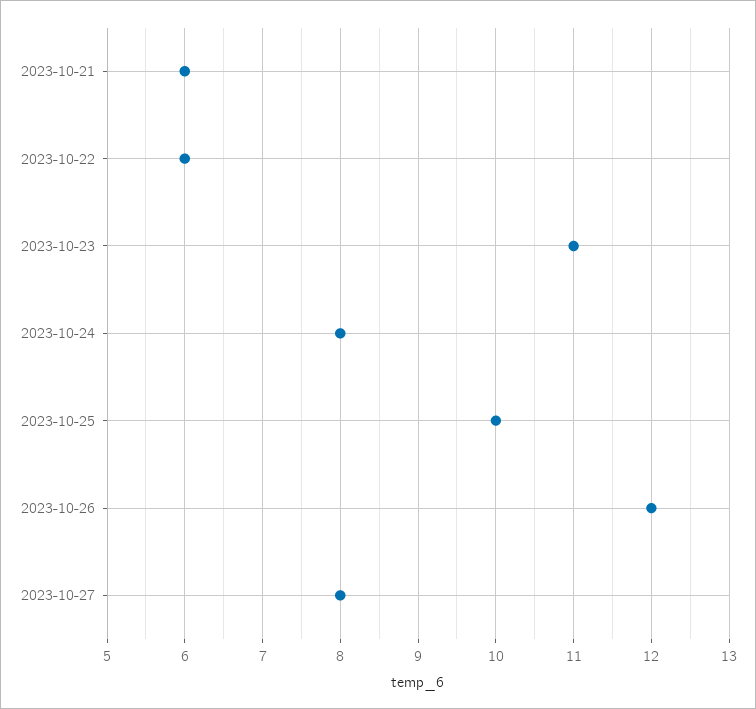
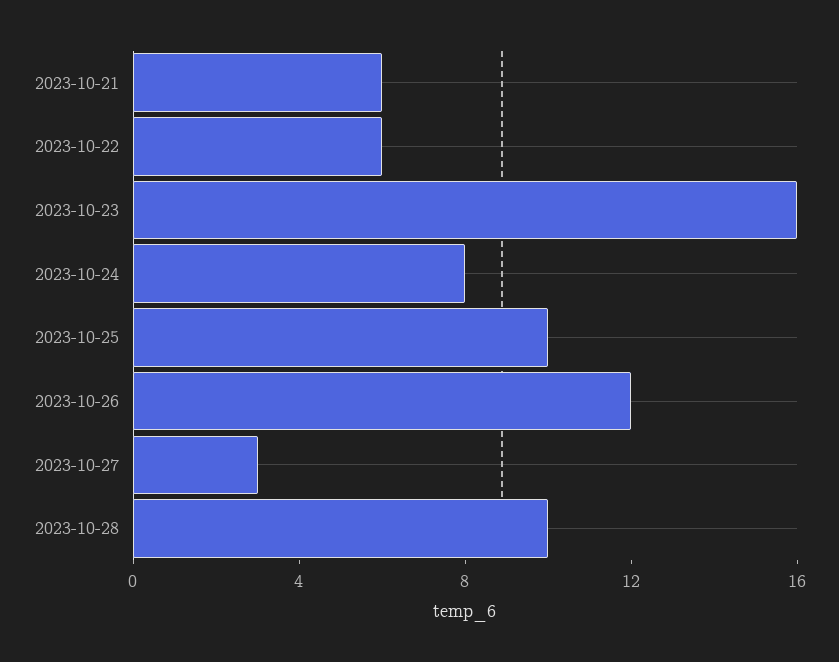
2023-10-23: 11 -> 16
2023-10-27: 8 -> 3
2023-10-28: none -> 10

